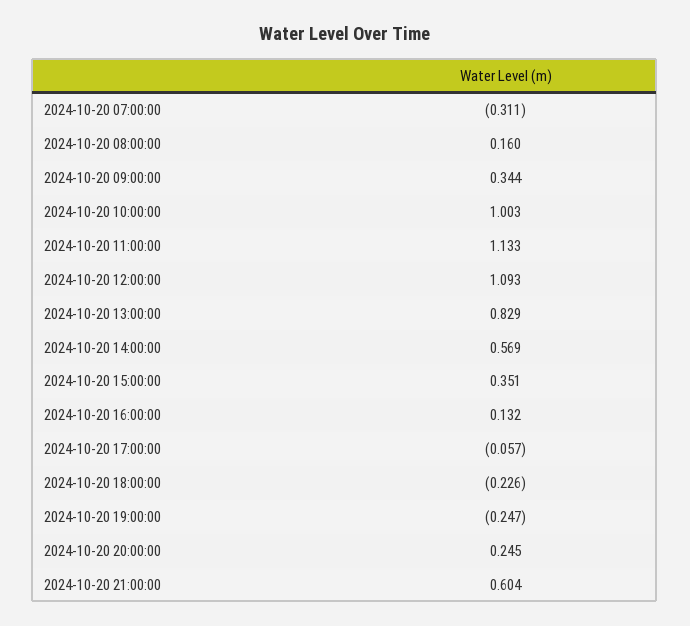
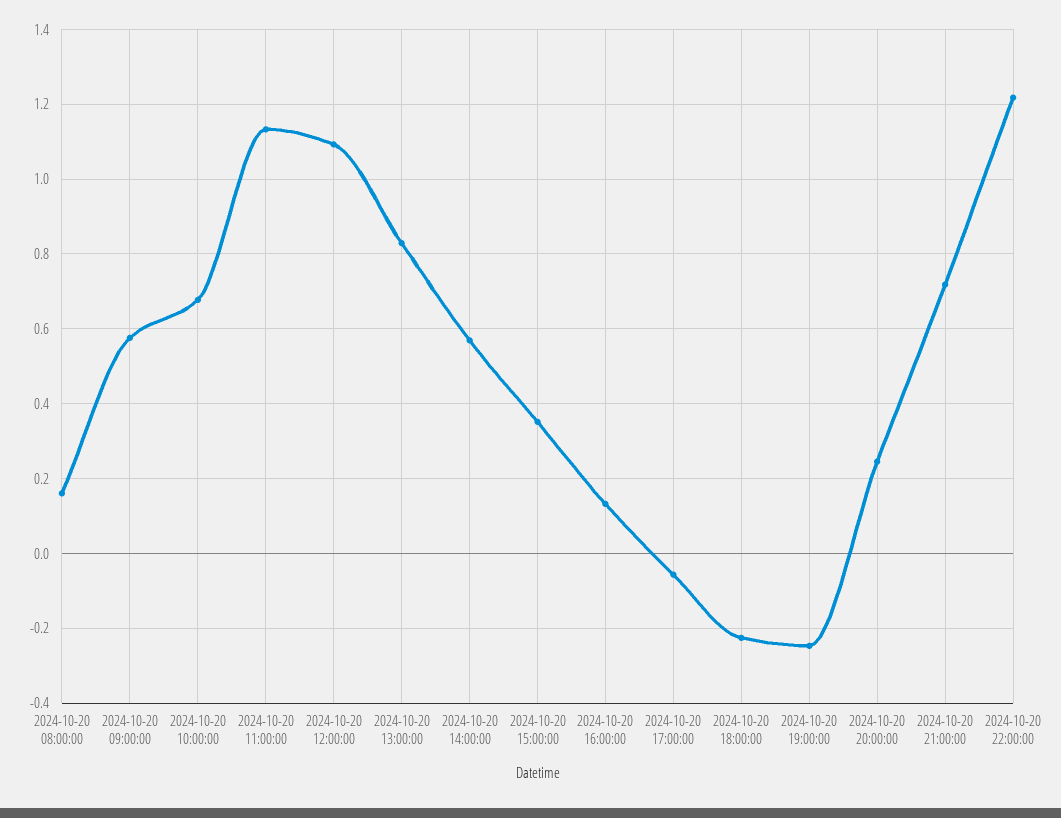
2024-10-20 07:00:00: -0.311 -> none
2024-10-20 09:00:00: 0.344 -> 0.58
2024-10-20 10:00:00: 1.003 -> 0.68
2024-10-20 21:00:00: 0.604 -> 0.72
2024-10-20 22:00:00: none -> 1.22

